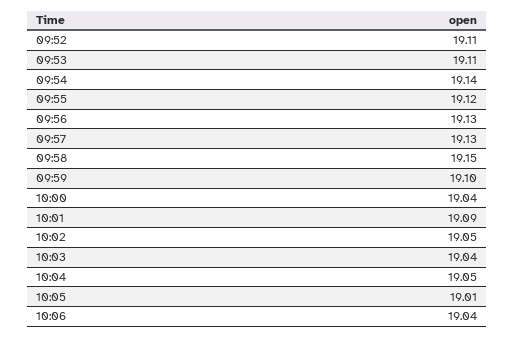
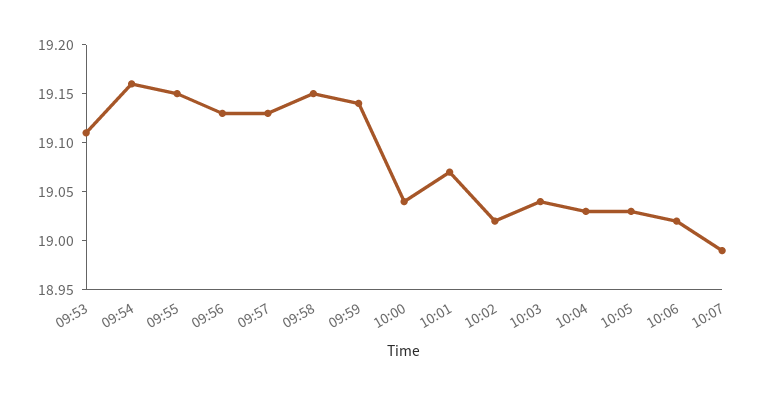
09:52: 19.11 -> none
09:54: 19.14 -> 19.16
09:55: 19.12 -> 19.15
09:59: 19.1 -> 19.14
10:01: 19.09 -> 19.07
10:02: 19.05 -> 19.02
10:04: 19.05 -> 19.03
10:05: 19.01 -> 19.03
10:06: 19.04 -> 19.02
10:07: none -> 18.99

